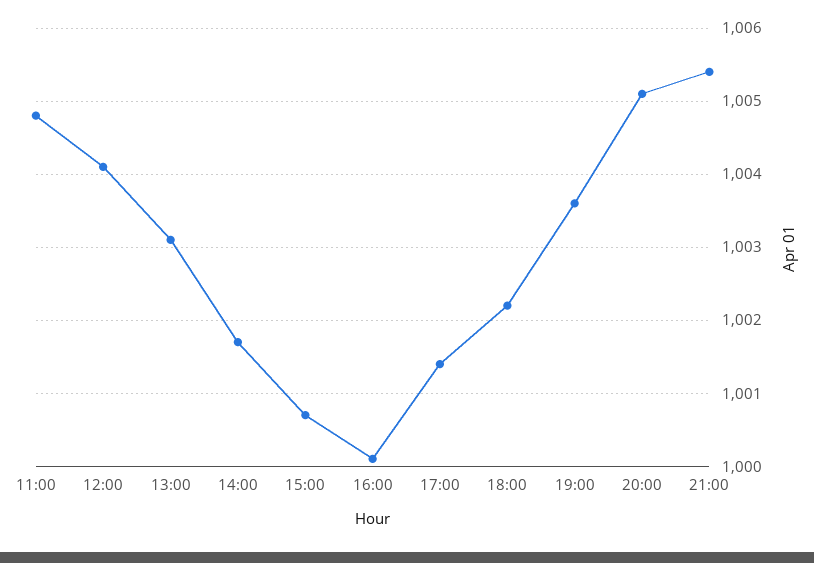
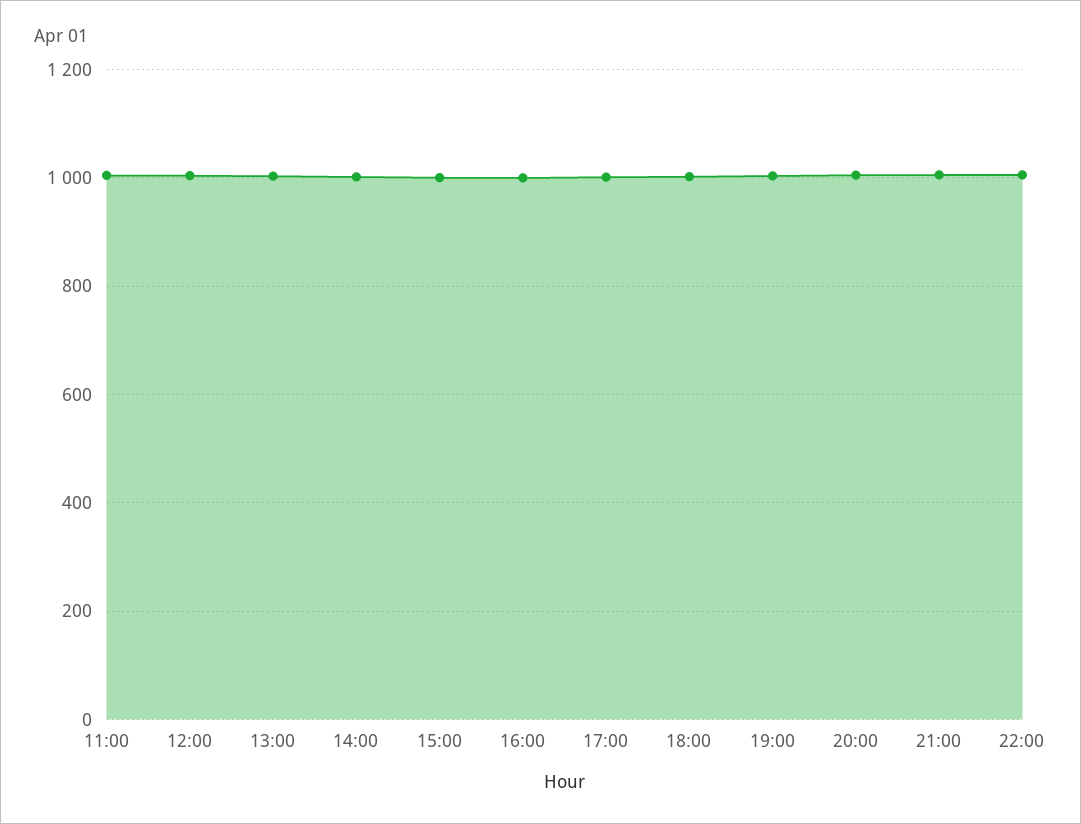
22:00: none -> 1000

